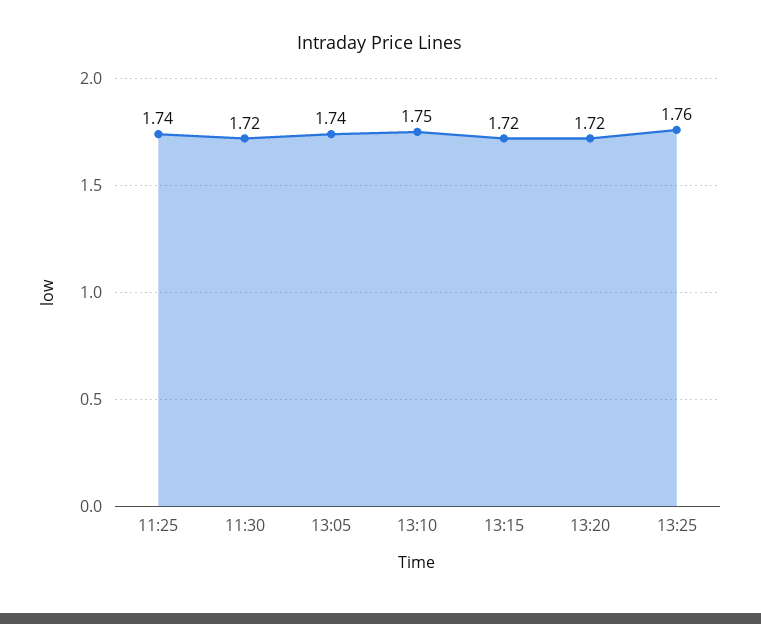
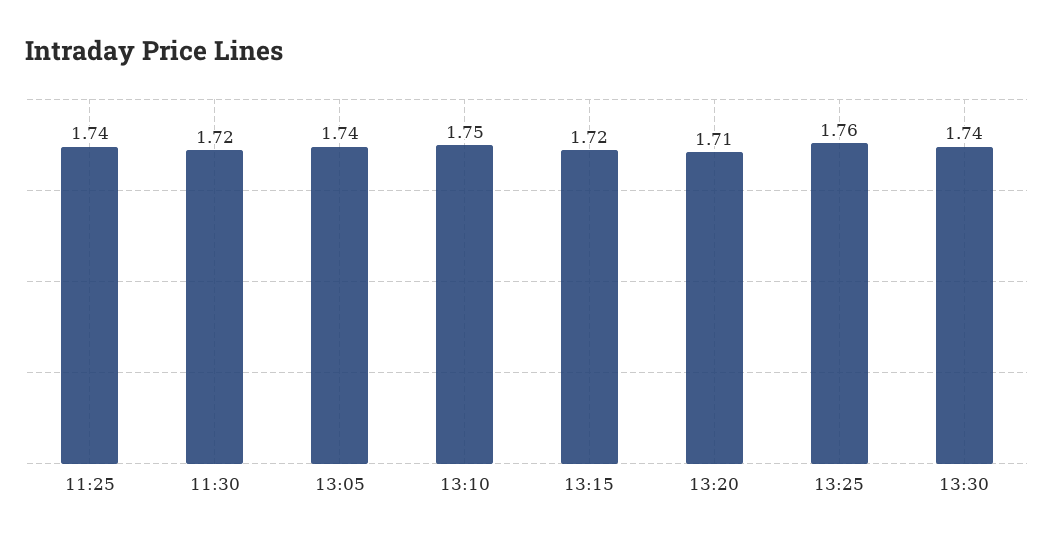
13:20: 1.72 -> 1.71
13:30: none -> 1.74

